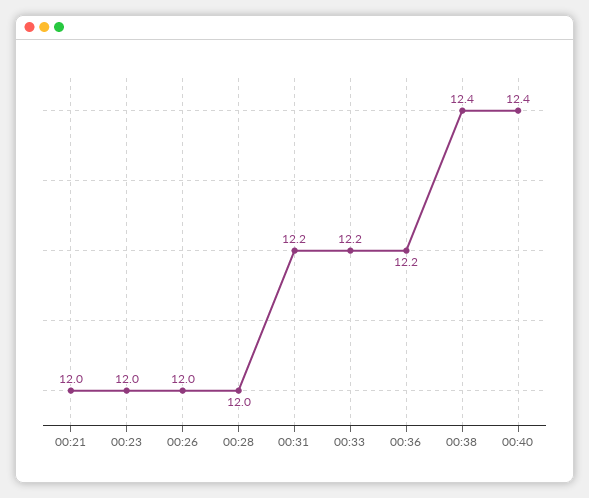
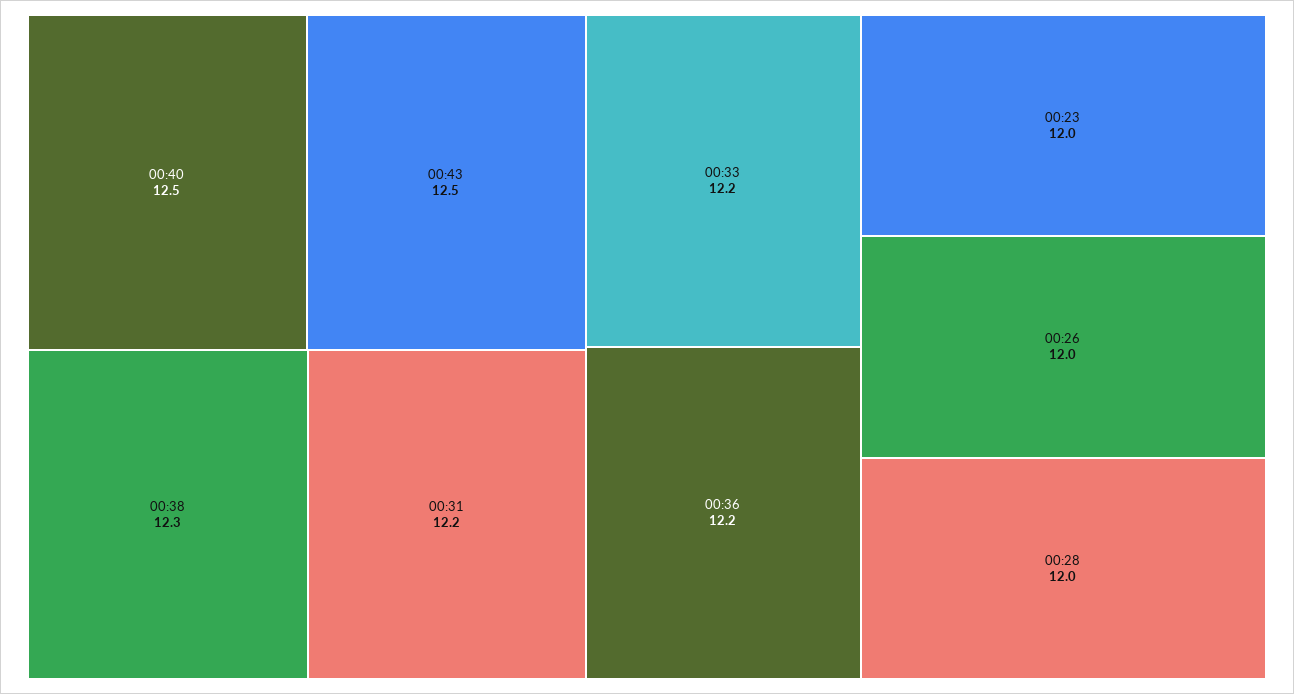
00:21: 12 -> none
00:38: 12.4 -> 12.3
00:40: 12.4 -> 12.5
00:43: none -> 12.5

